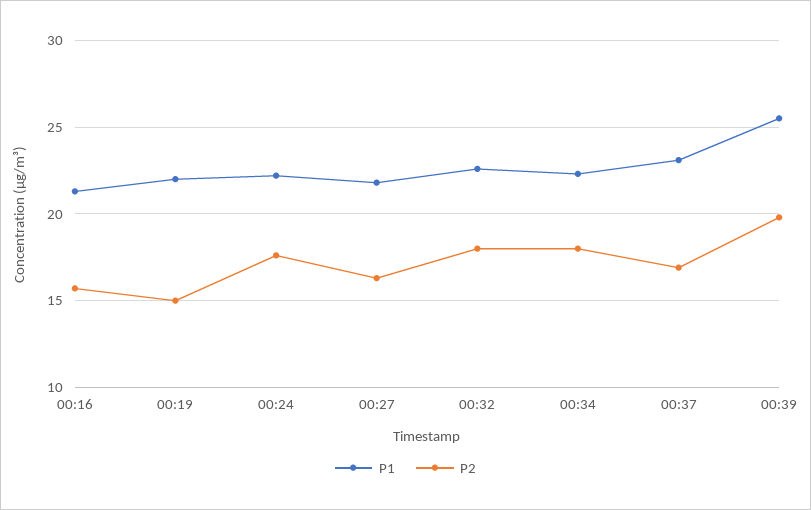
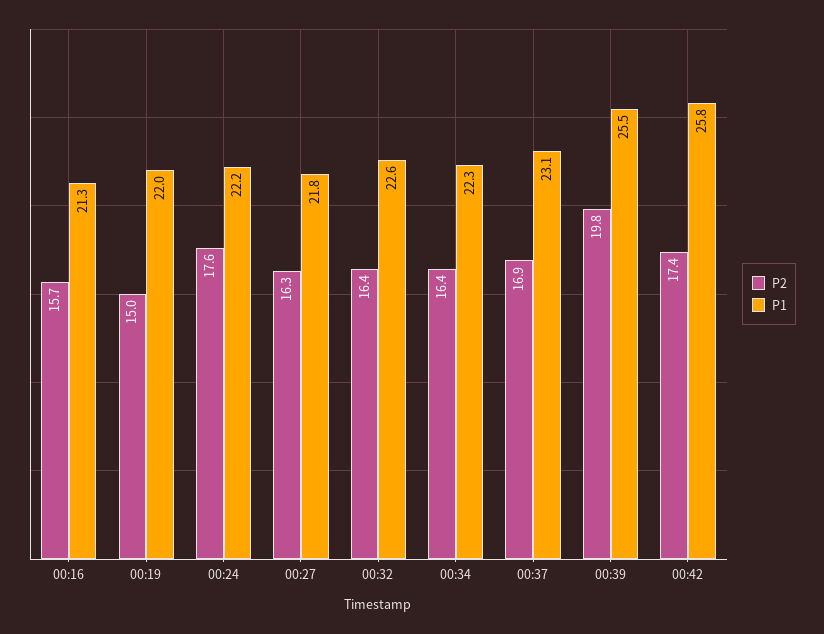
P2, 00:32: 18 -> 16.4
P2, 00:34: 18 -> 16.4
P2, 00:42: none -> 17.4
P1, 00:42: none -> 25.8

